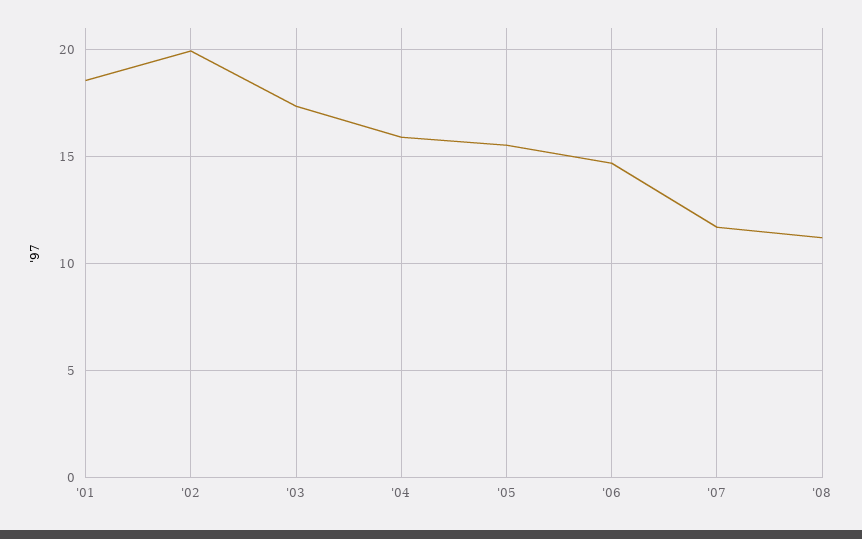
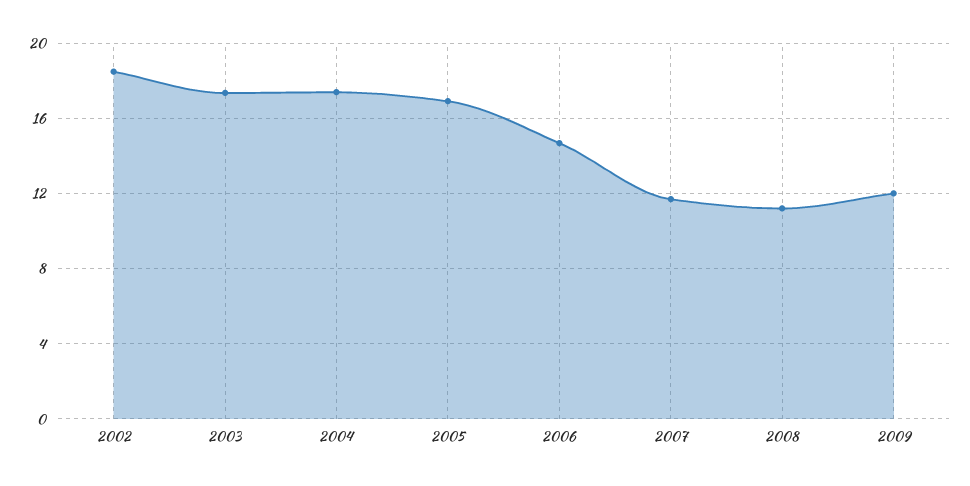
'01: 18.5 -> none
'02: 20 -> 18.5
'04: 16 -> 17.5
'05: 15.5 -> 17
2009: none -> 12

